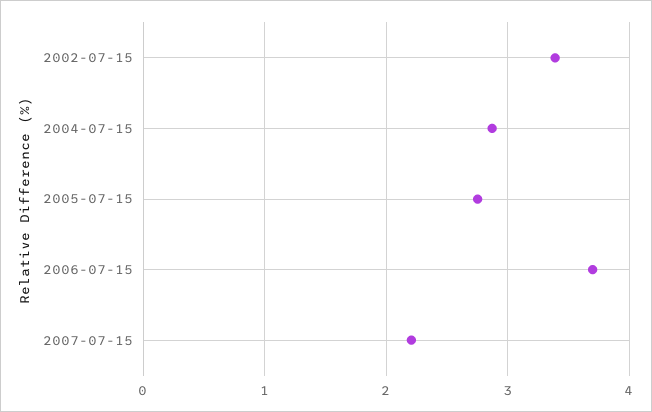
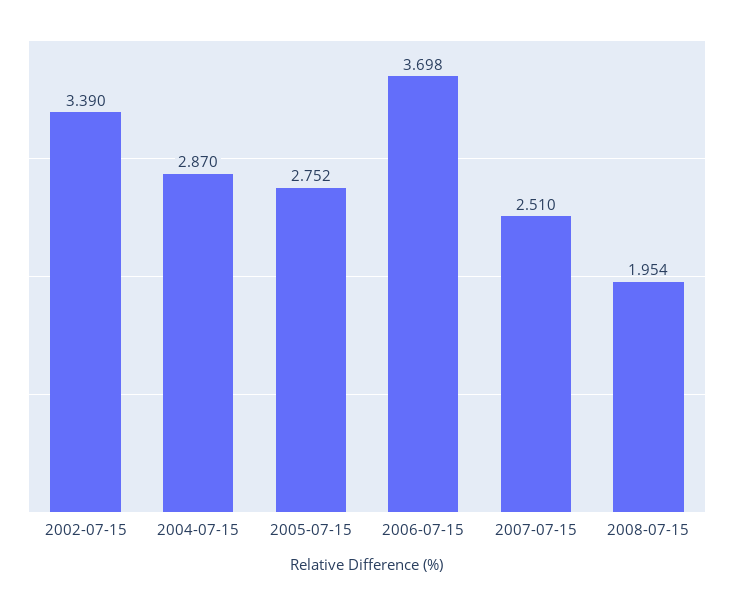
2007-07-15: 2.2 -> 2.51
2008-07-15: none -> 1.954

